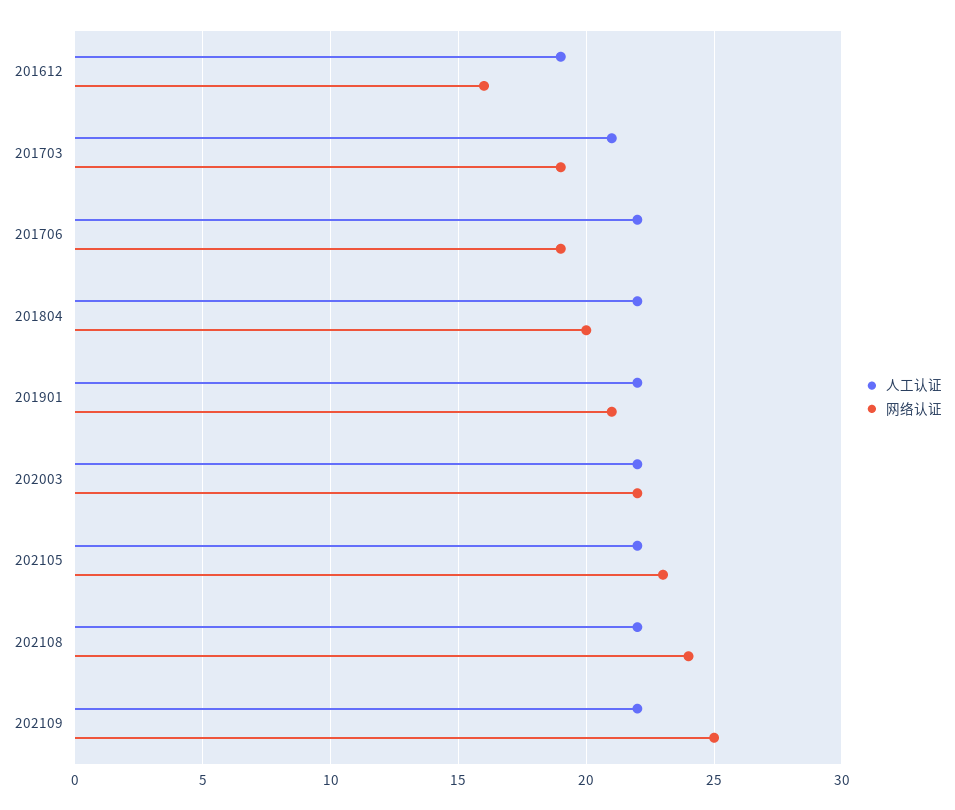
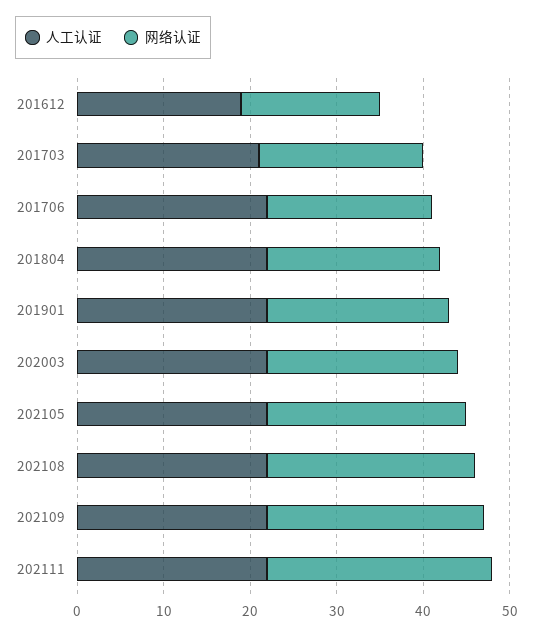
人工认证, 202111: none -> 22
网络认证, 202111: none -> 26

